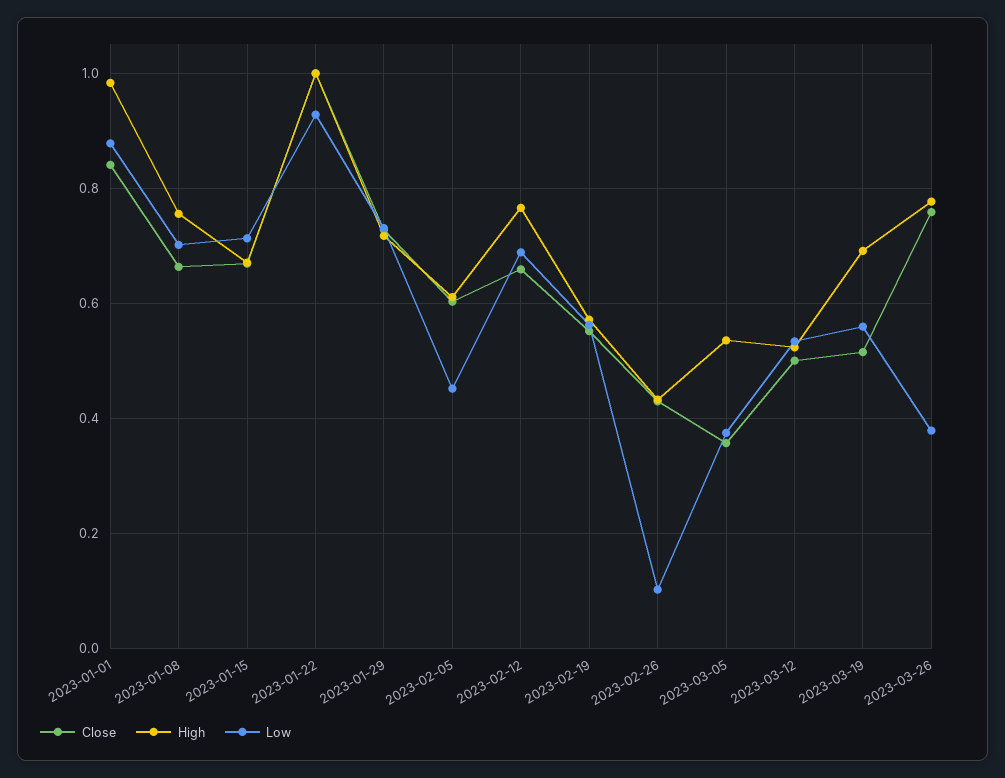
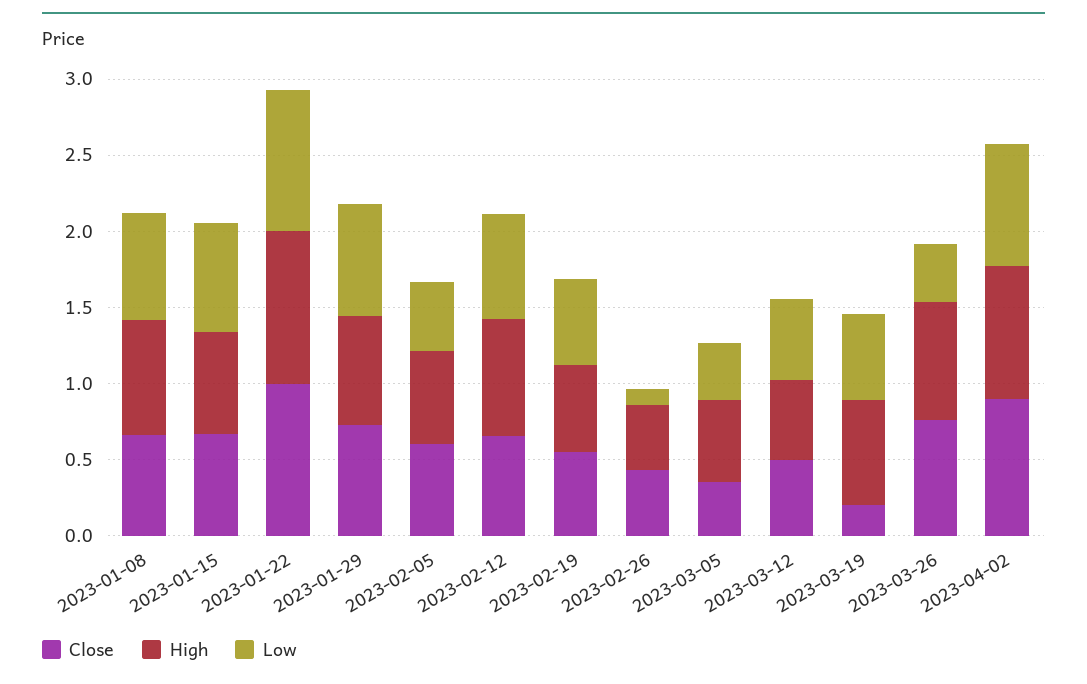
Close, 2023-01-01: 0.84 -> none
High, 2023-01-01: 0.98 -> none
Low, 2023-01-01: 0.88 -> none
Close, 2023-03-19: 0.52 -> 0.2
Close, 2023-04-02: none -> 0.9
High, 2023-04-02: none -> 0.9
Low, 2023-04-02: none -> 0.8

